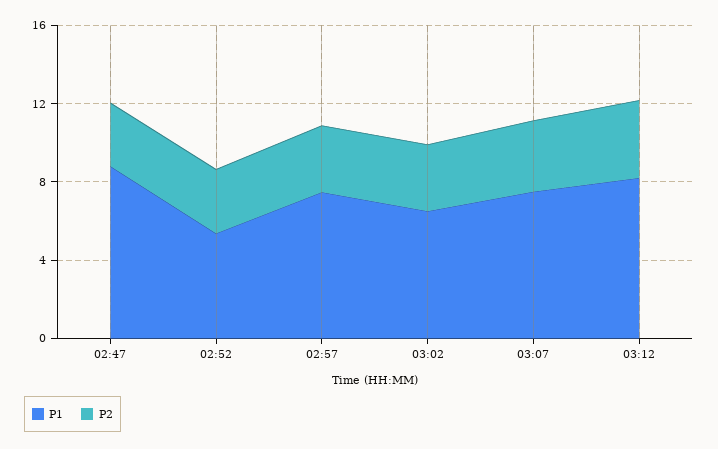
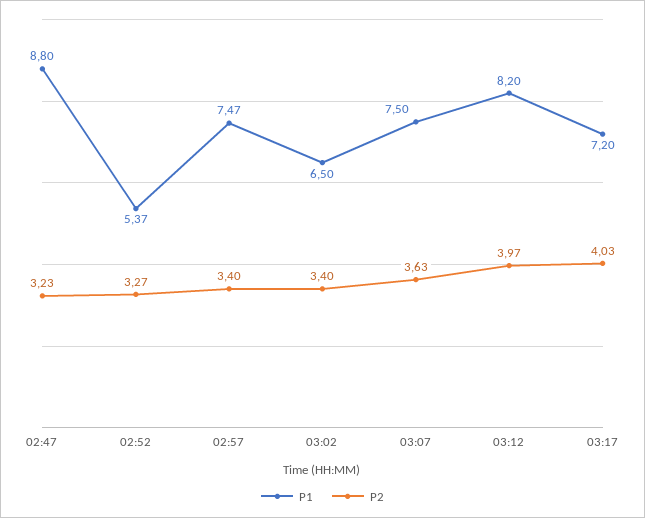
P1, 03:17: none -> 7.2
P2, 03:17: none -> 4.03

